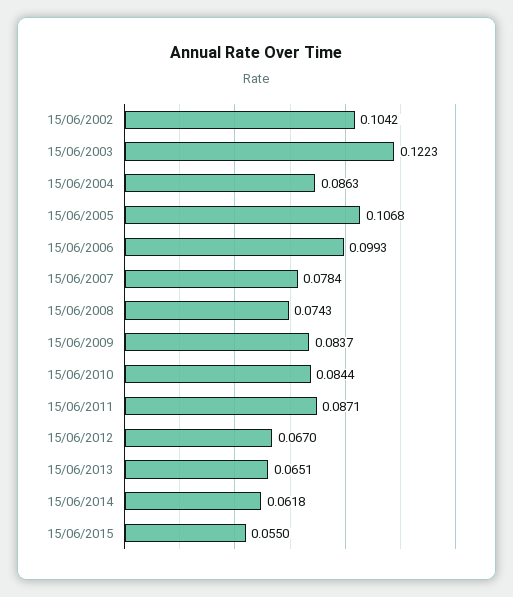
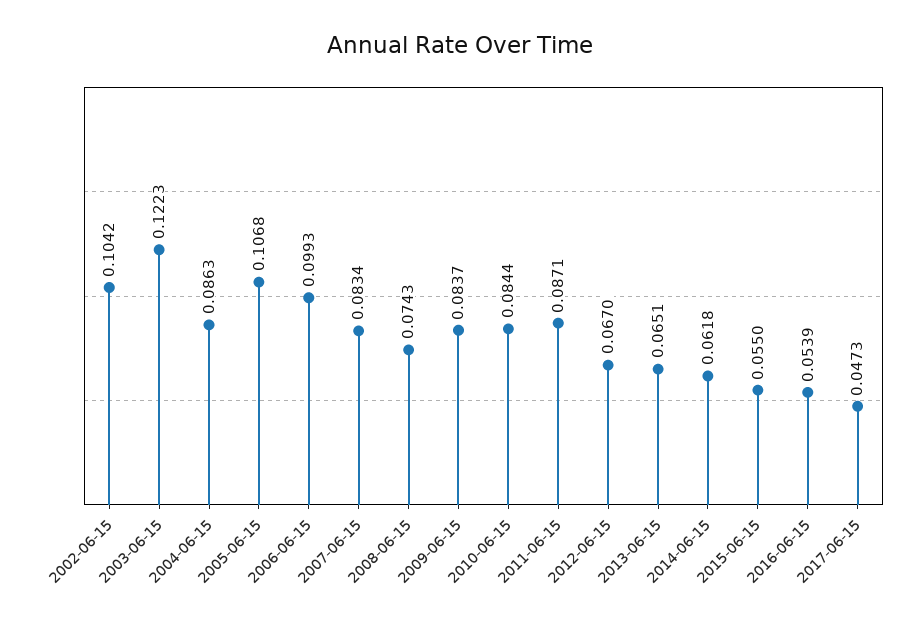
15/06/2007: 0.0784 -> 0.0834
2016-06-15: none -> 0.0539
2017-06-15: none -> 0.0473

